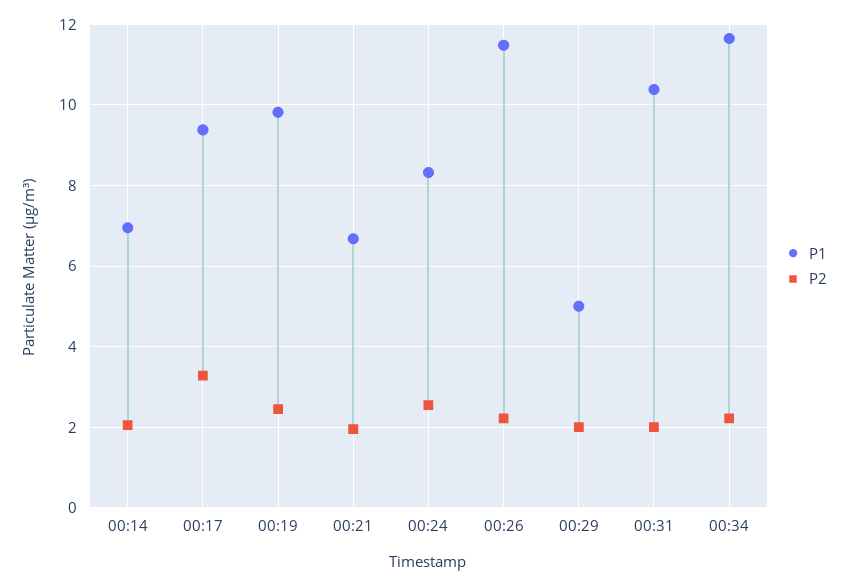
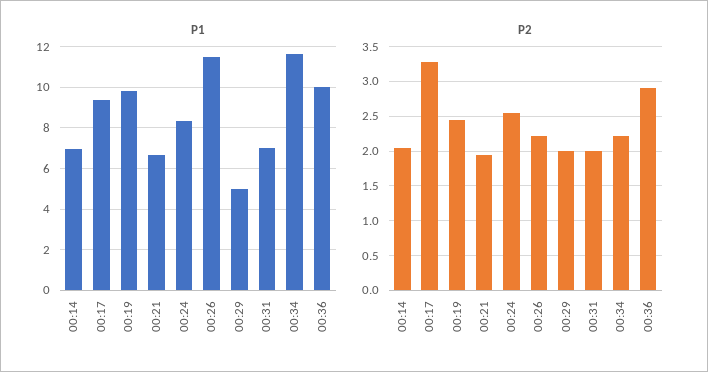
P1, 00:31: 10.4 -> 7
P1, 00:36: none -> 10
P2, 00:36: none -> 2.9

